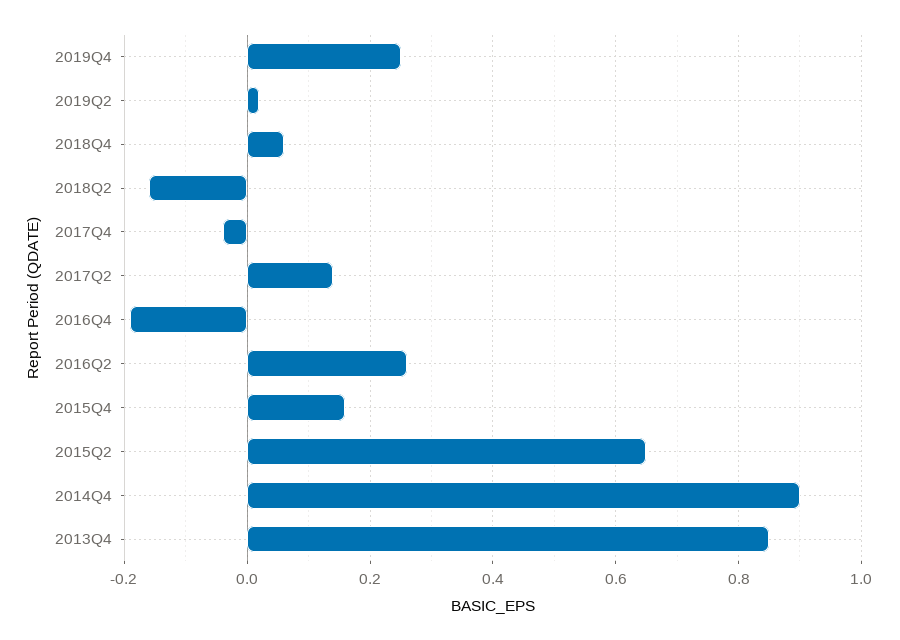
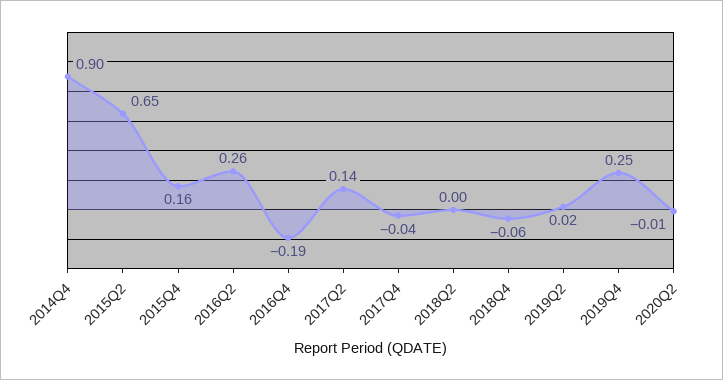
2018Q4: 0.05 -> -0.06
2018Q2: -0.15 -> 0
2013Q4: 0.85 -> none
2020Q2: none -> -0.01

